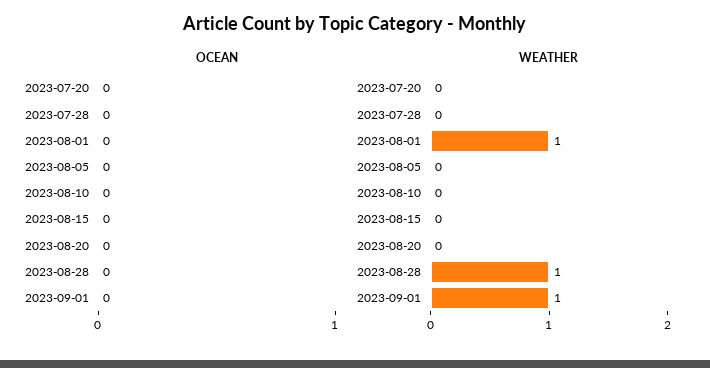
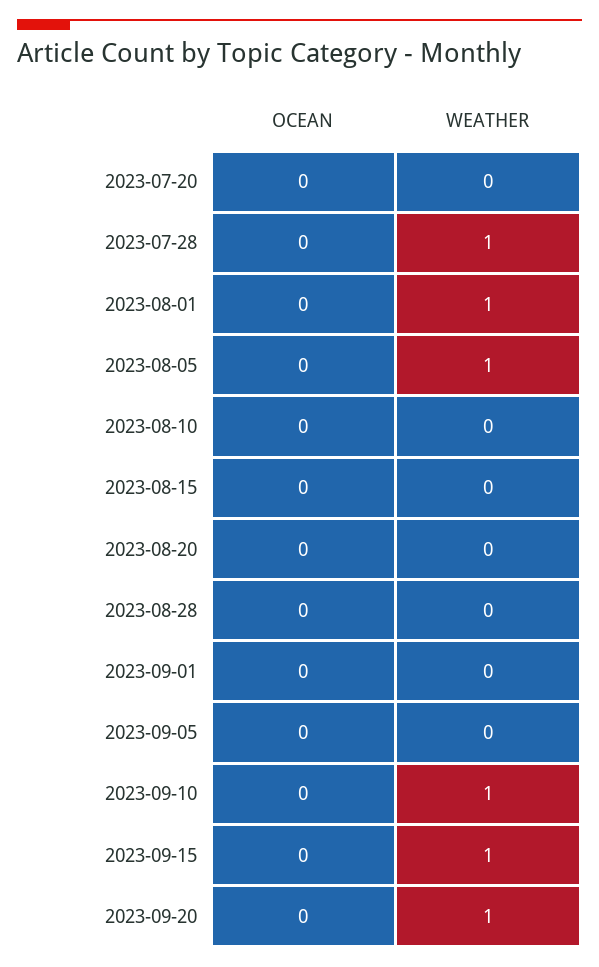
WEATHER, 2023-07-28: 0 -> 1
WEATHER, 2023-08-05: 0 -> 1
WEATHER, 2023-08-28: 1 -> 0
WEATHER, 2023-09-01: 1 -> 0
OCEAN, 2023-09-05: none -> 0
WEATHER, 2023-09-05: none -> 0
OCEAN, 2023-09-10: none -> 0
WEATHER, 2023-09-10: none -> 1
OCEAN, 2023-09-15: none -> 0
WEATHER, 2023-09-15: none -> 1
OCEAN, 2023-09-20: none -> 0
WEATHER, 2023-09-20: none -> 1

